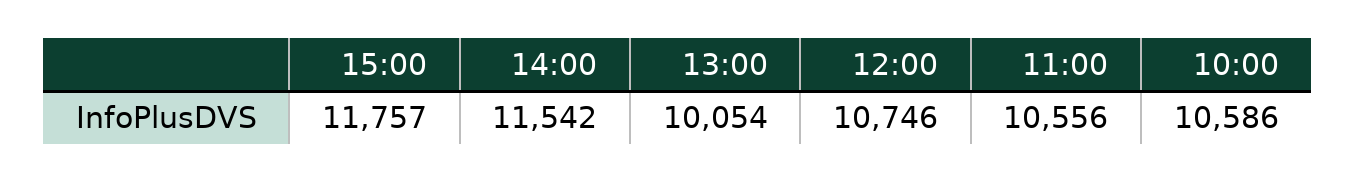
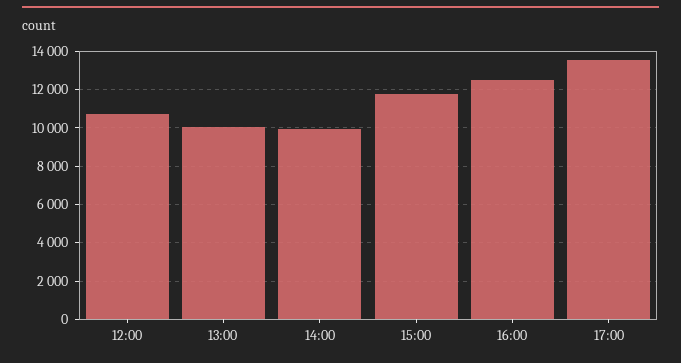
14:00: 11542 -> 10000
11:00: 10556 -> none
10:00: 10586 -> none
16:00: none -> 12500
17:00: none -> 13500

